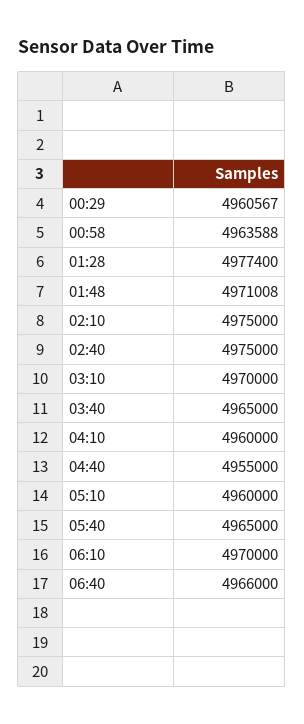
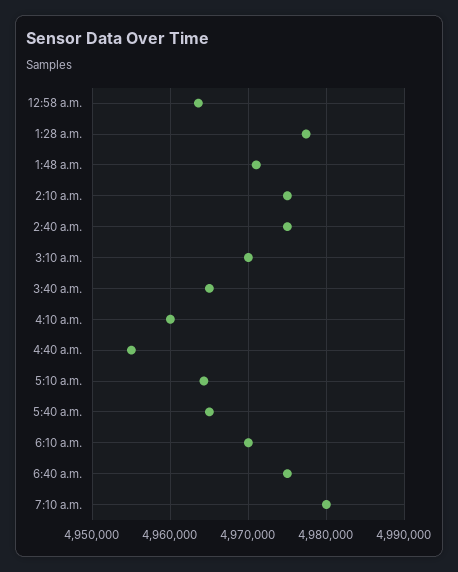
00:29: 4960567 -> none
05:10: 4960000 -> 4964000
06:40: 4966000 -> 4975000
7:10 a.m.: none -> 4980000

